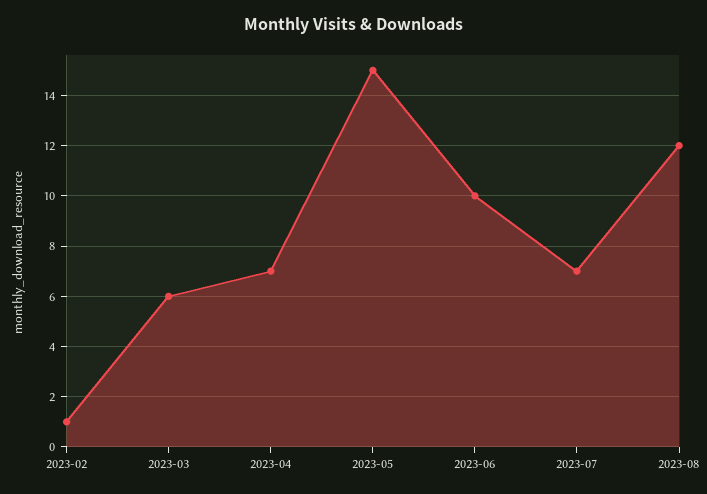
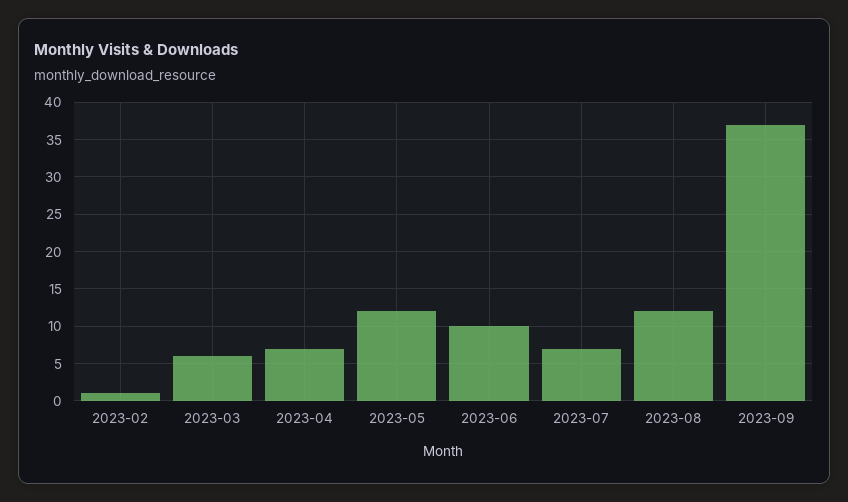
2023-05: 15 -> 12
2023-09: none -> 37

